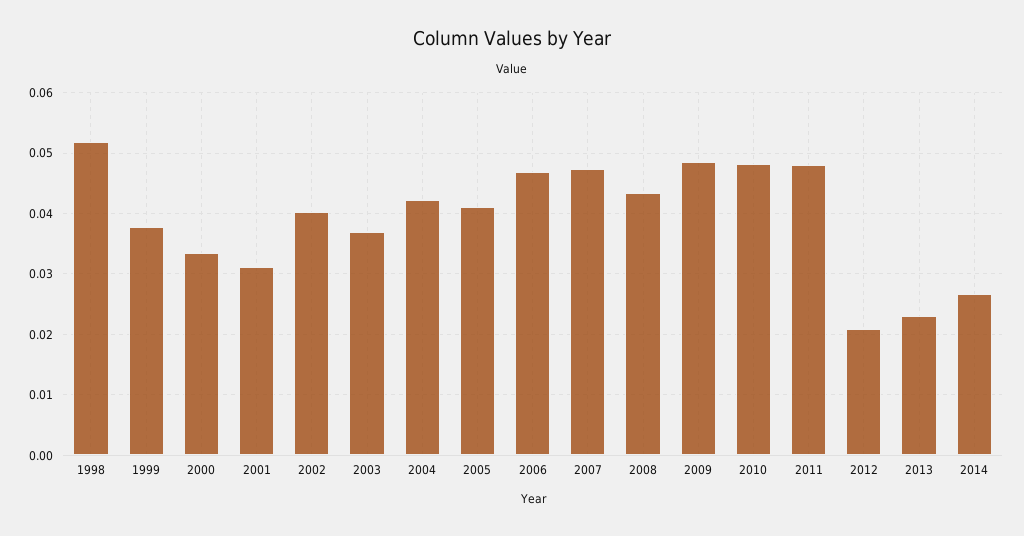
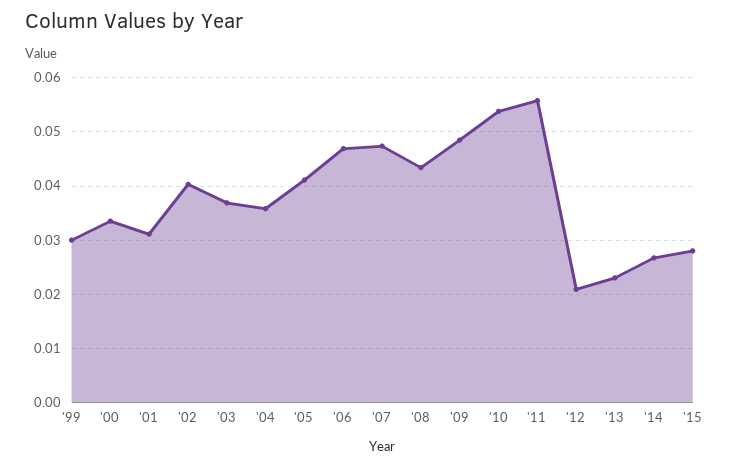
1998: 0.052 -> none
1999: 0.038 -> 0.03
2004: 0.042 -> 0.036
2010: 0.048 -> 0.054
2011: 0.048 -> 0.056
'15: none -> 0.028

